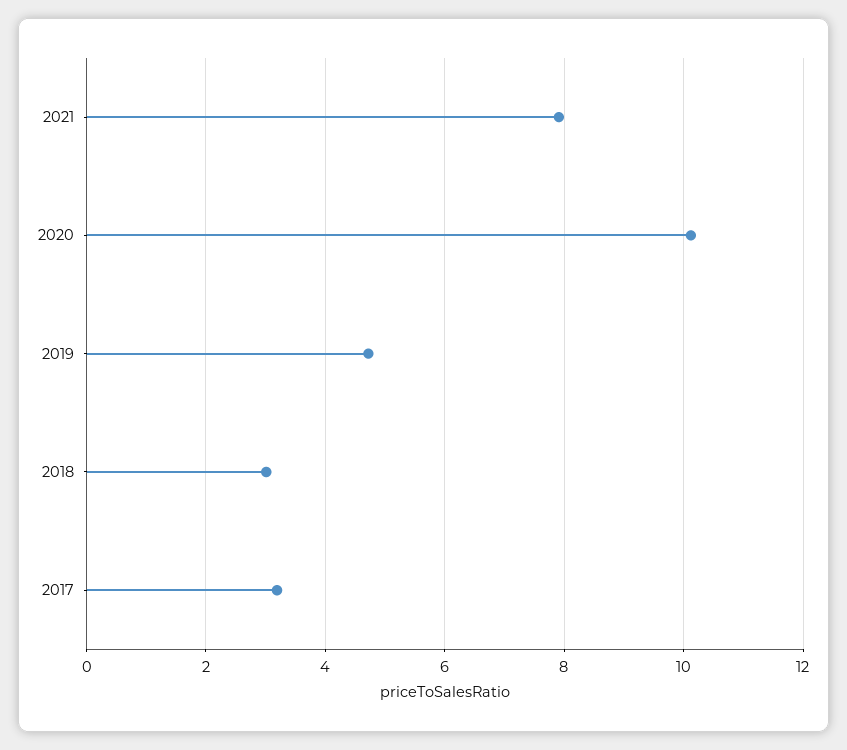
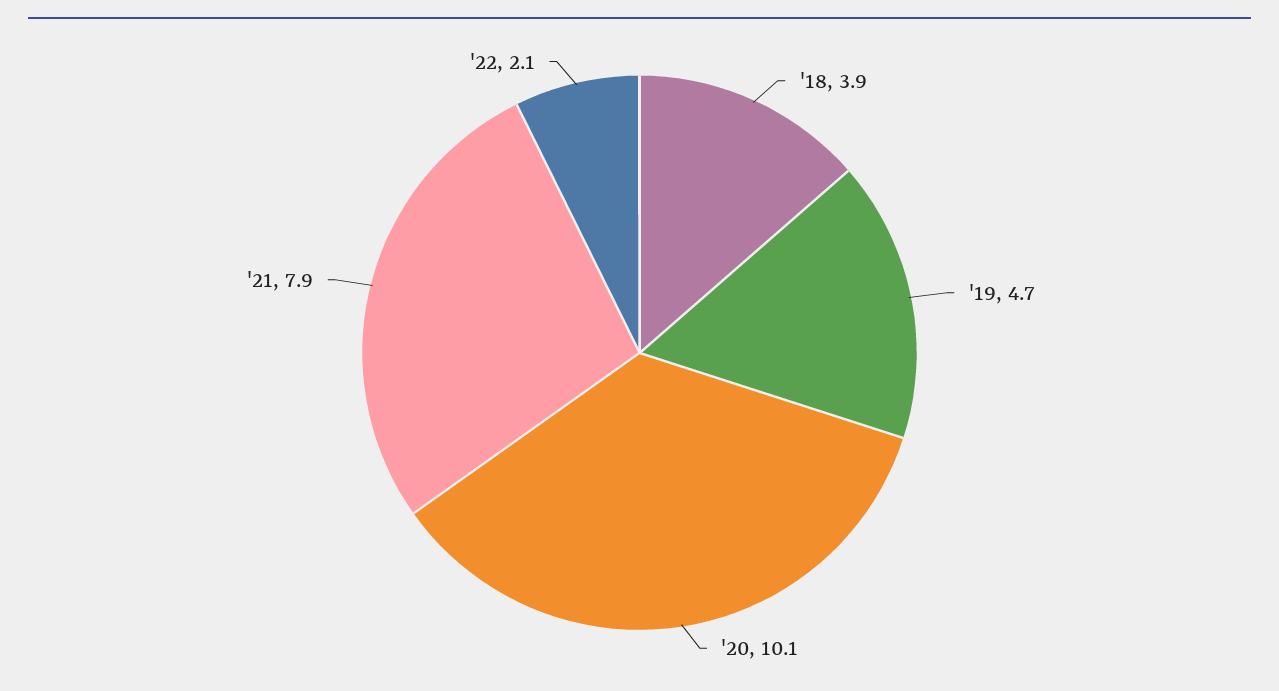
2018: 3 -> 3.9
2017: 3.2 -> none
'22: none -> 2.1

